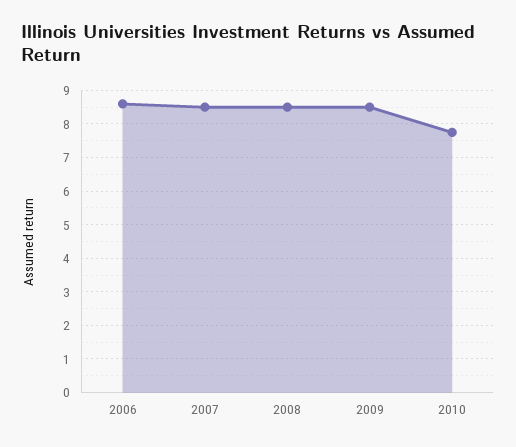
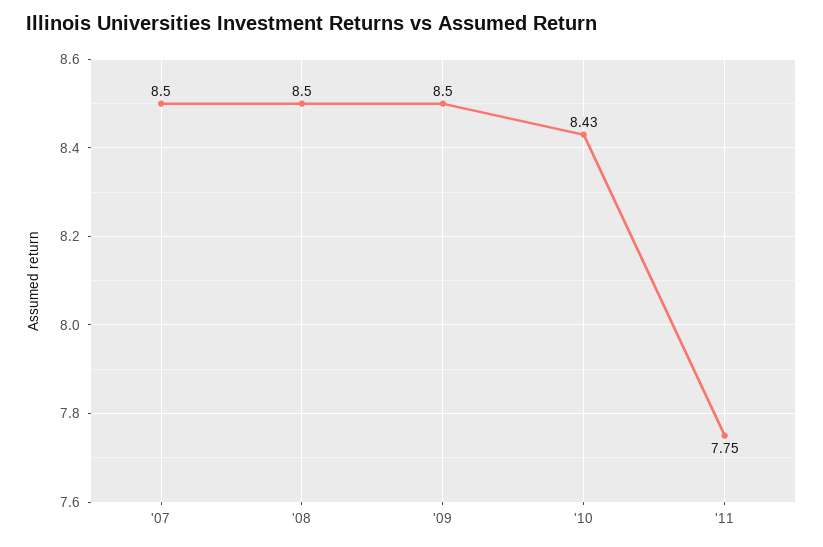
2006: 8.6 -> none
2010: 7.8 -> 8.43
'11: none -> 7.75

